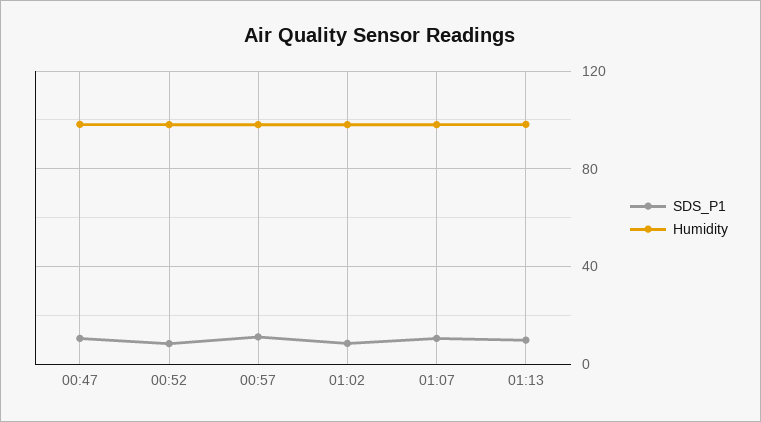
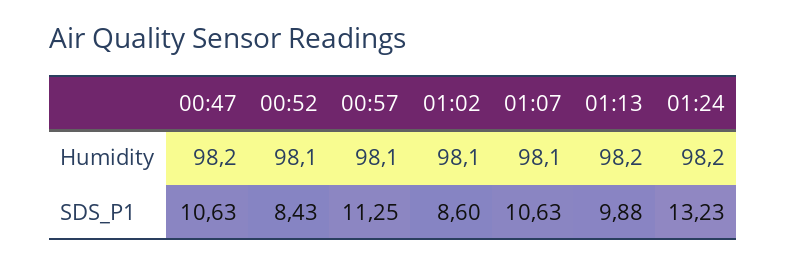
Humidity, 01:24: none -> 98.2
SDS_P1, 01:24: none -> 13.23

